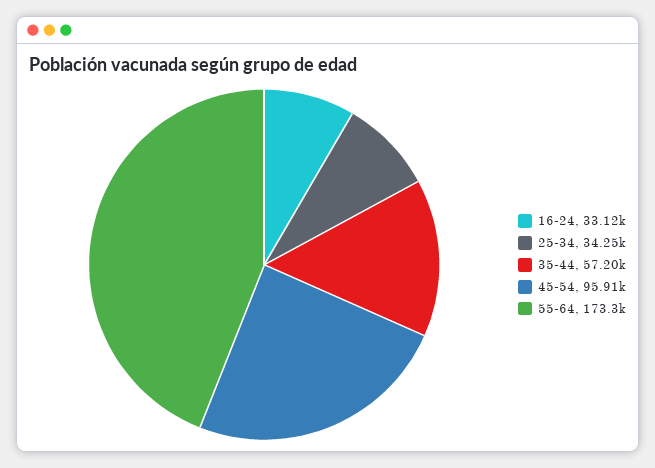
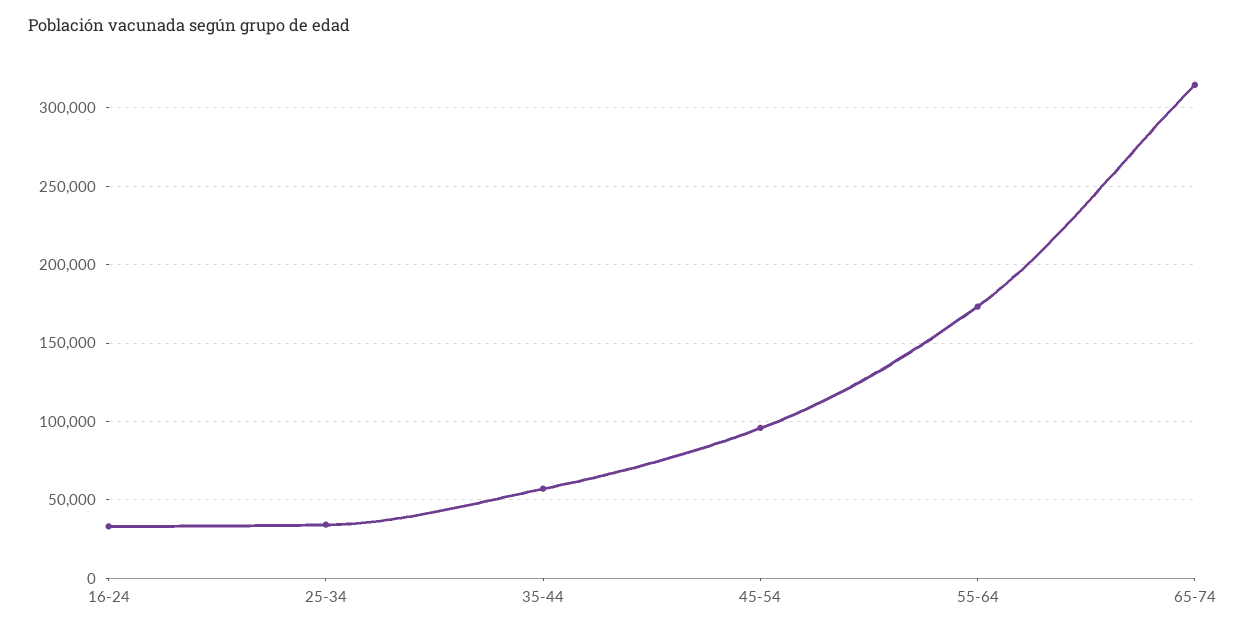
65-74: none -> 315000

